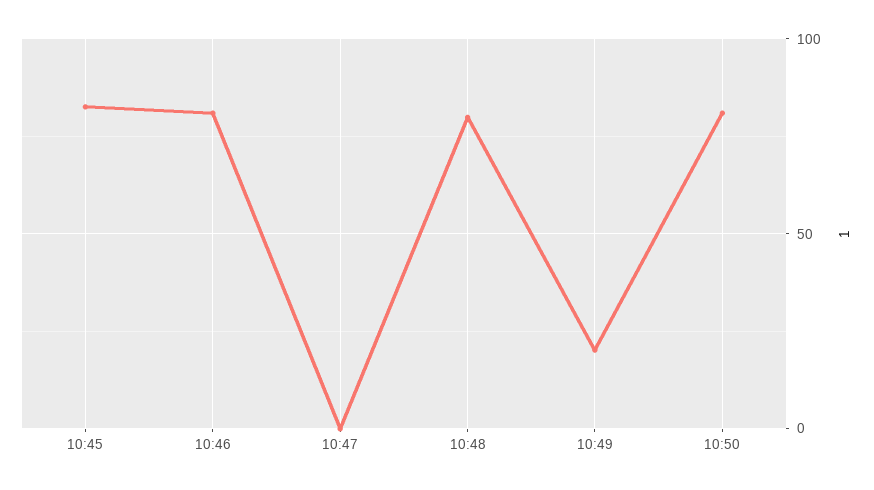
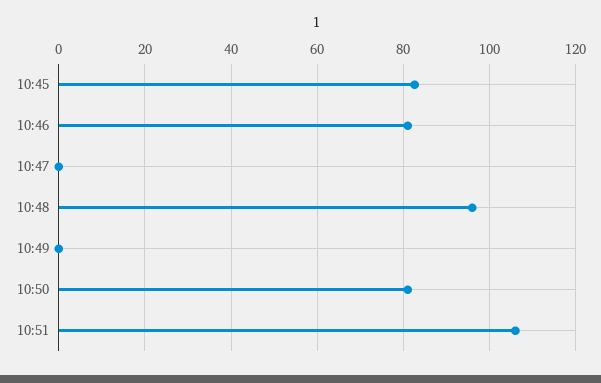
10:48: 80 -> 96
10:49: 20 -> 0
10:51: none -> 106

